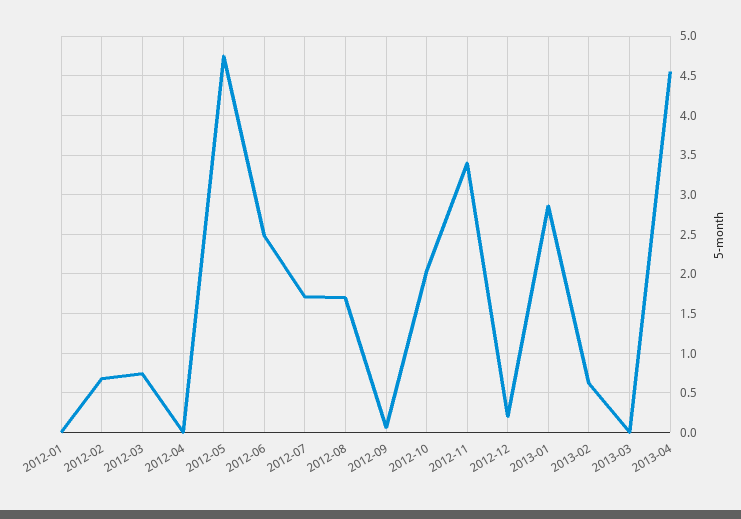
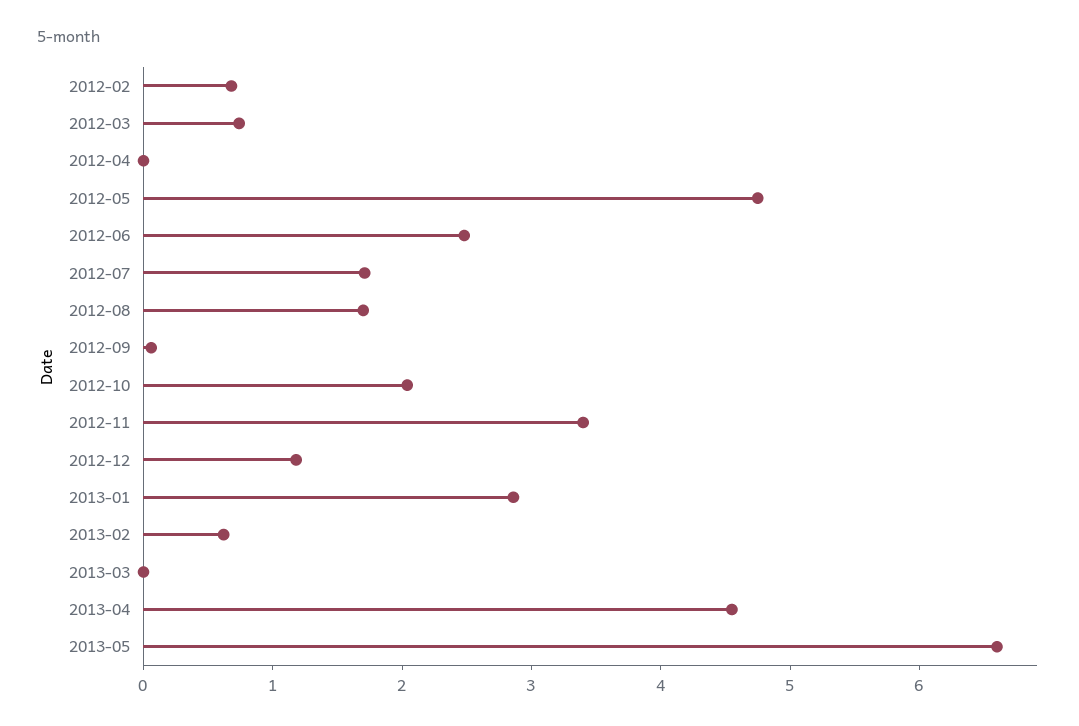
2012-01: 0 -> none
2012-12: 0.2 -> 1.2
2013-05: none -> 6.6

